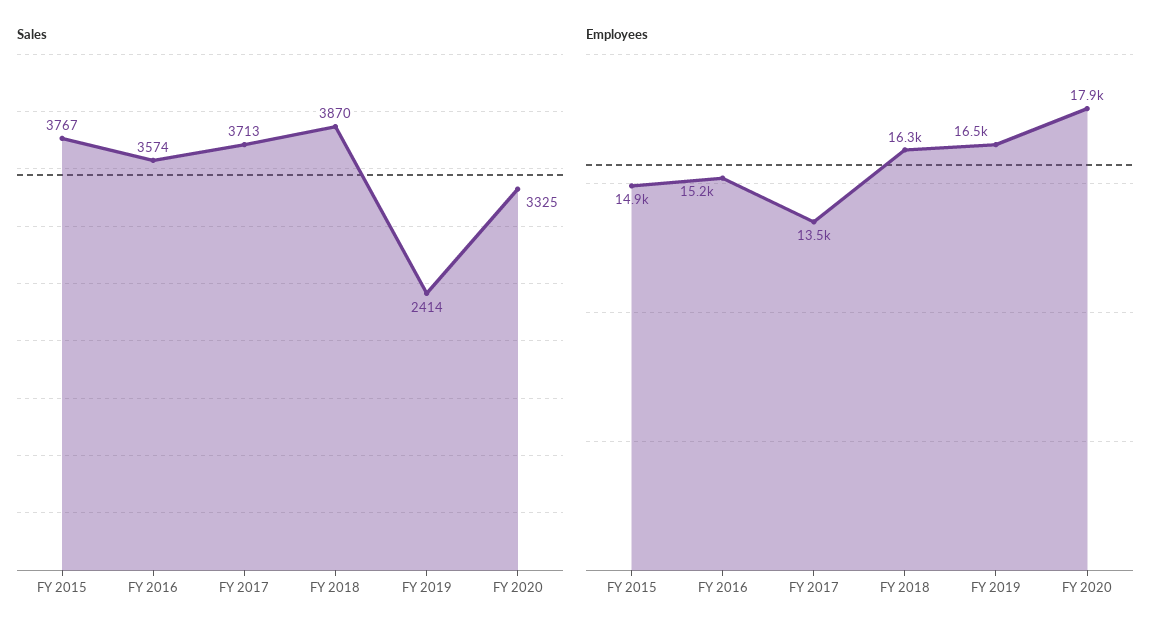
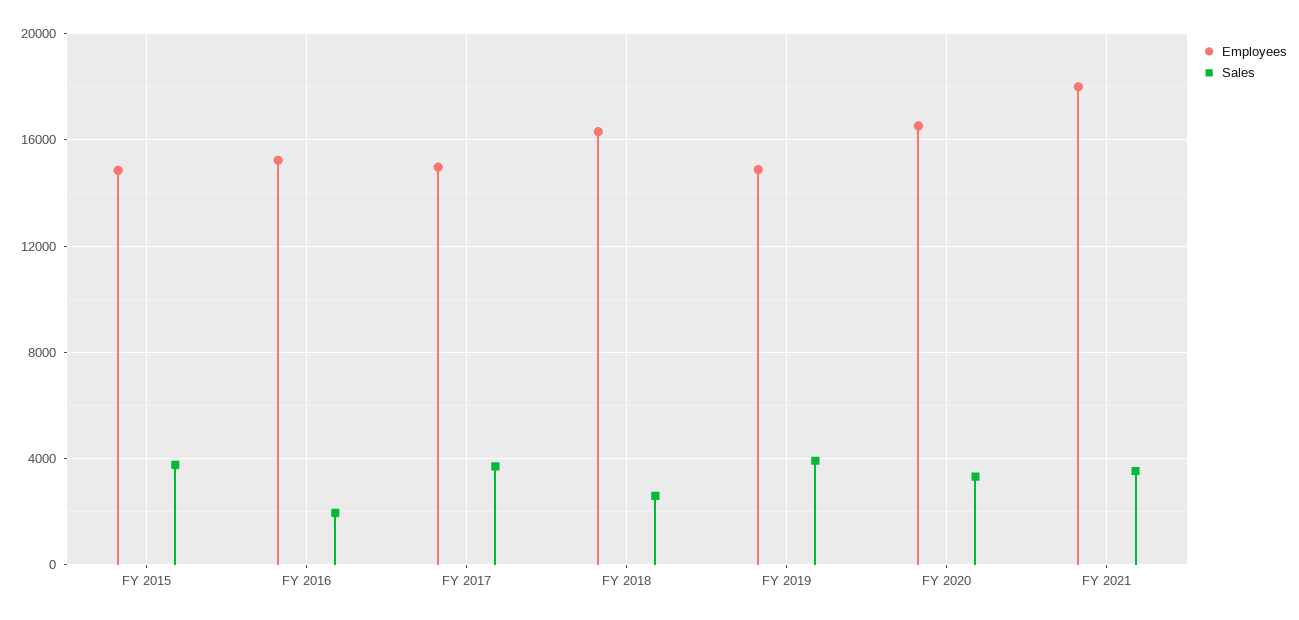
Sales, FY 2016: 3574 -> 2000
Sales, FY 2018: 3870 -> 2500
Sales, FY 2019: 2414 -> 4000
Employees, FY 2017: 13500 -> 15000
Employees, FY 2019: 16500 -> 15000
Employees, FY 2020: 17900 -> 16500
Employees, FY 2021: none -> 18000
Sales, FY 2021: none -> 3500

